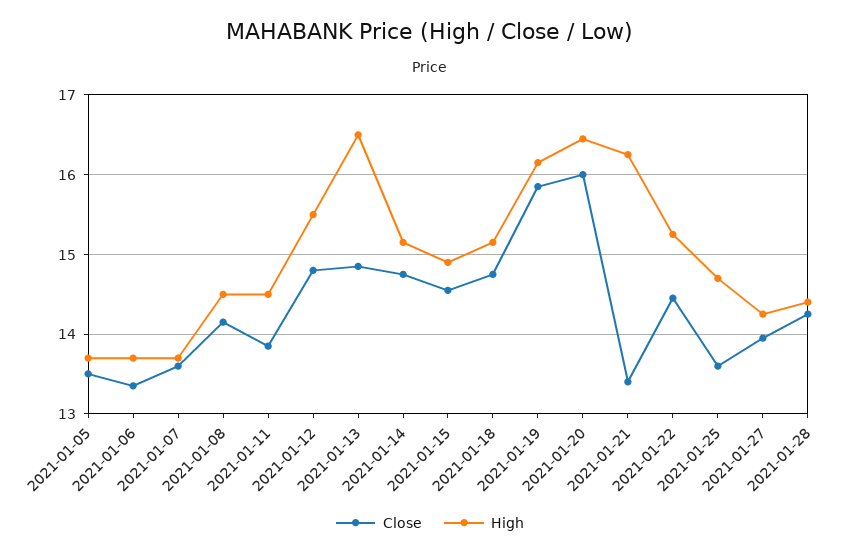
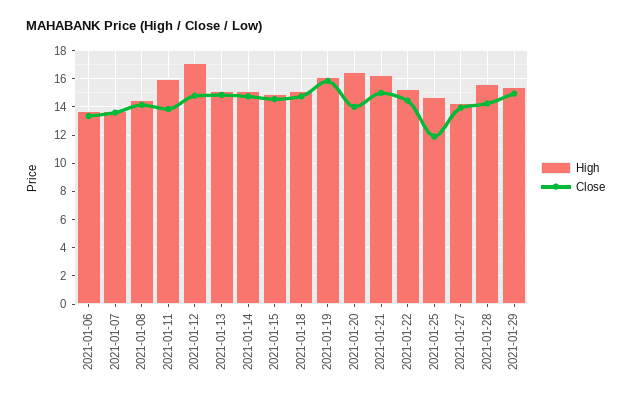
Close, 2021-01-05: 13.5 -> none
High, 2021-01-05: 13.7 -> none
High, 2021-01-11: 14.5 -> 16
High, 2021-01-12: 15.5 -> 17
High, 2021-01-13: 16.5 -> 15
Close, 2021-01-20: 16 -> 14
Close, 2021-01-21: 13.4 -> 15
Close, 2021-01-25: 13.6 -> 12
High, 2021-01-28: 14.4 -> 15.5
High, 2021-01-29: none -> 15.5
Close, 2021-01-29: none -> 15

